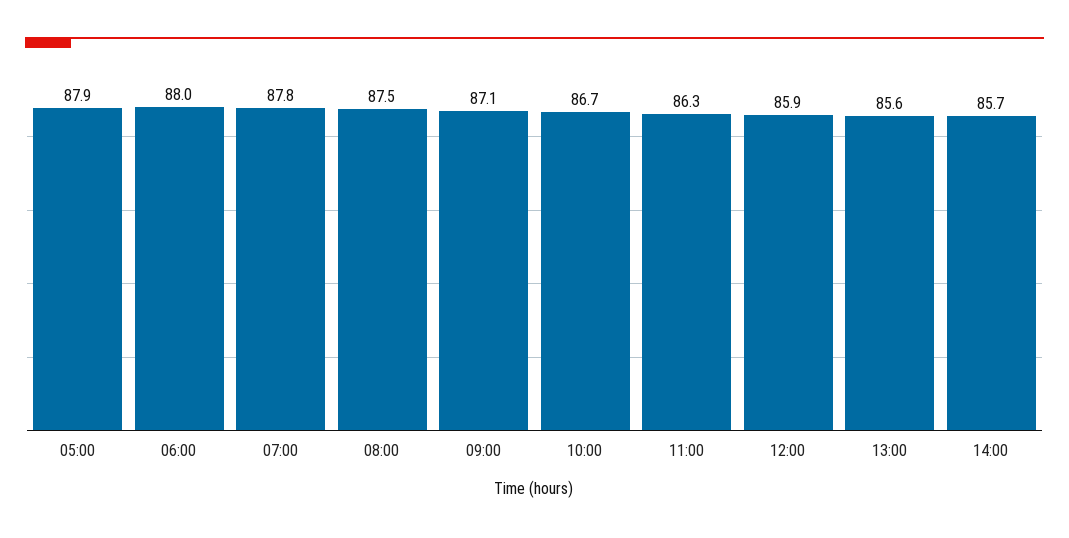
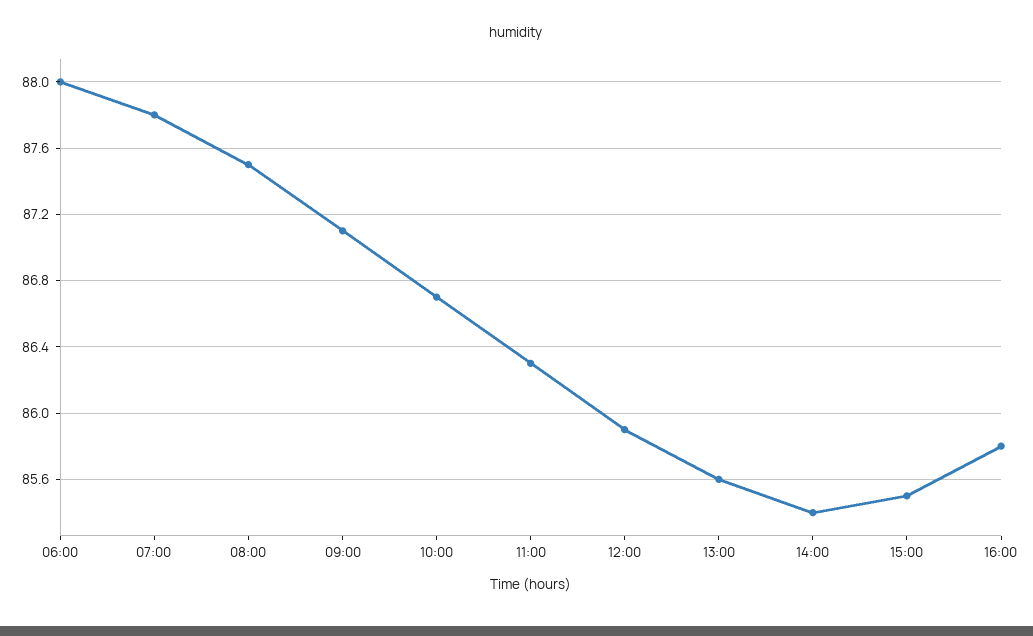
05:00: 87.9 -> none
14:00: 85.7 -> 85.4
15:00: none -> 85.5
16:00: none -> 85.8

